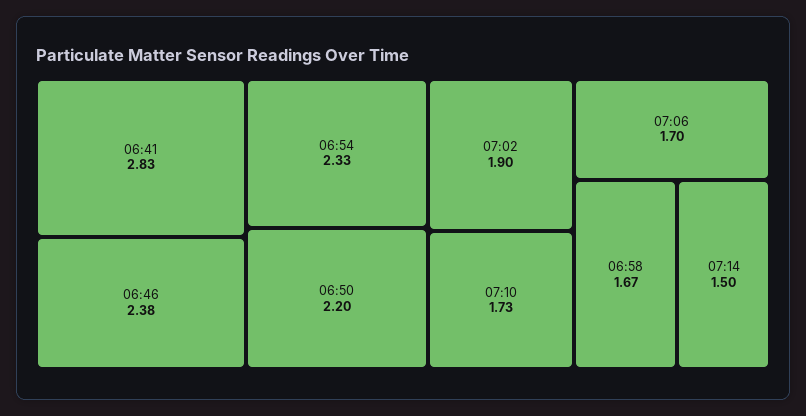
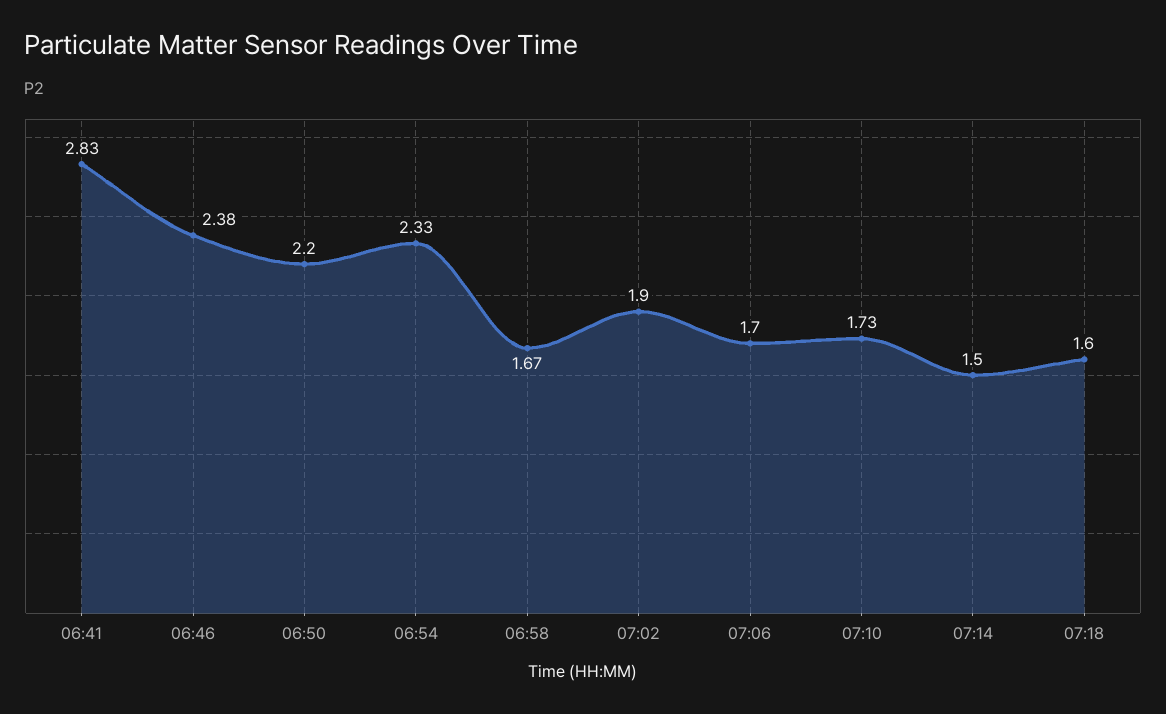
07:18: none -> 1.6

